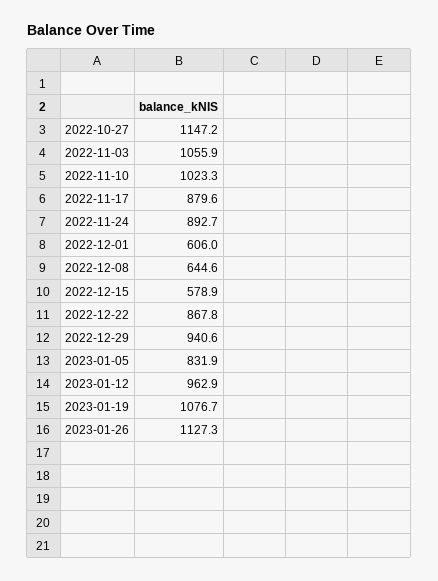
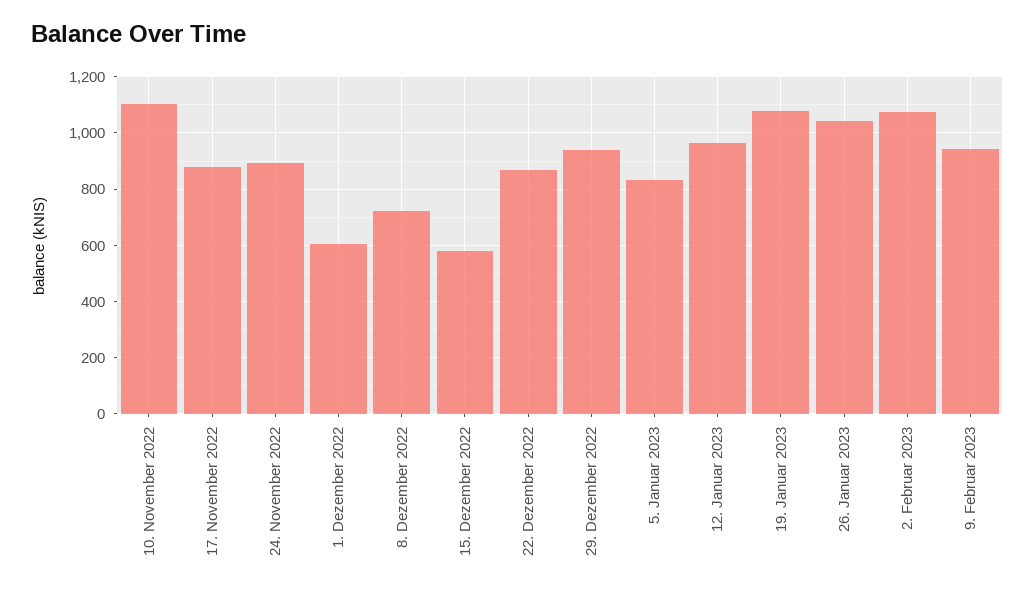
2022-10-27: 1147.2 -> none
2022-11-03: 1055.9 -> none
2022-11-10: 1023.3 -> 1100
2022-12-08: 644.6 -> 725
2023-01-26: 1127.3 -> 1050
2. Februar 2023: none -> 1075
9. Februar 2023: none -> 950

